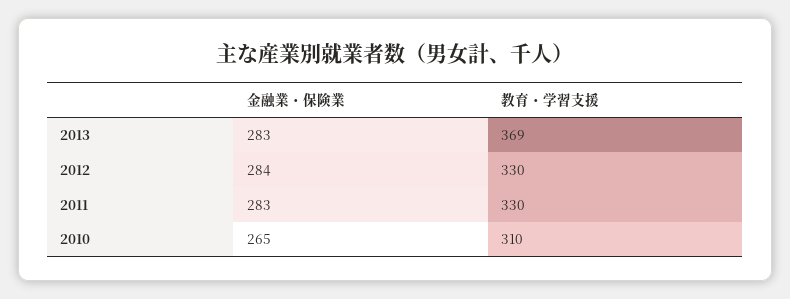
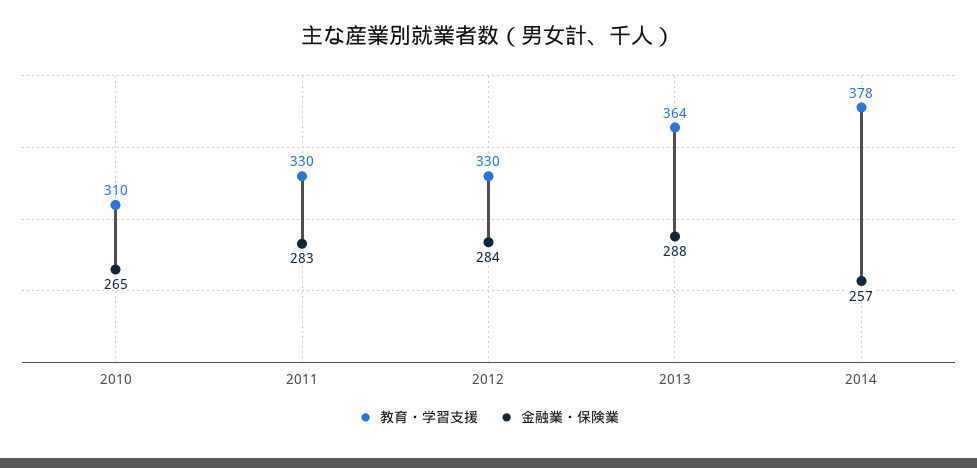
金融業・保険業, 2013: 283 -> 288
教育・学習支援, 2013: 369 -> 364
教育・学習支援, 2014: none -> 378
金融業・保険業, 2014: none -> 257

